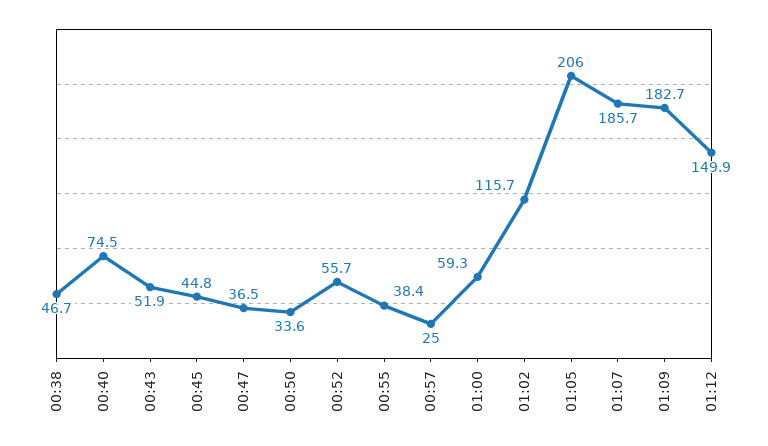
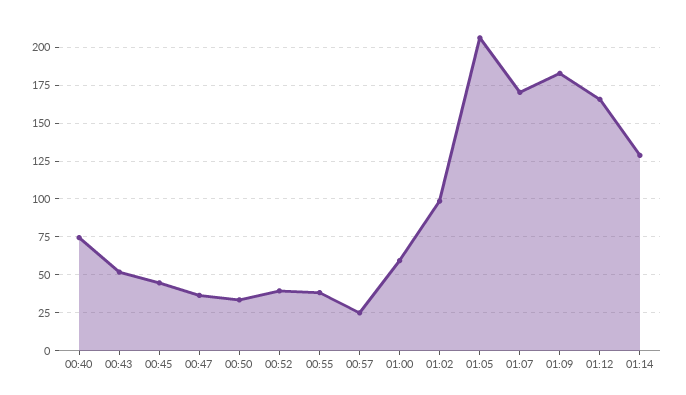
00:38: 46.7 -> none
00:52: 55.7 -> 40
01:02: 115.7 -> 100
01:07: 185.7 -> 170
01:12: 149.9 -> 165
01:14: none -> 130

